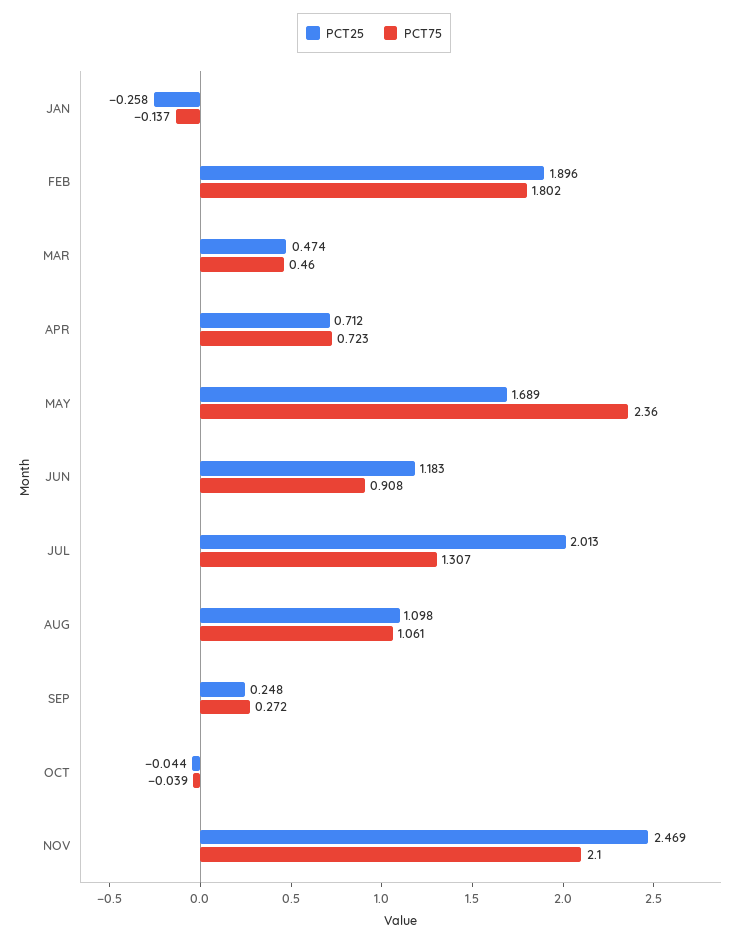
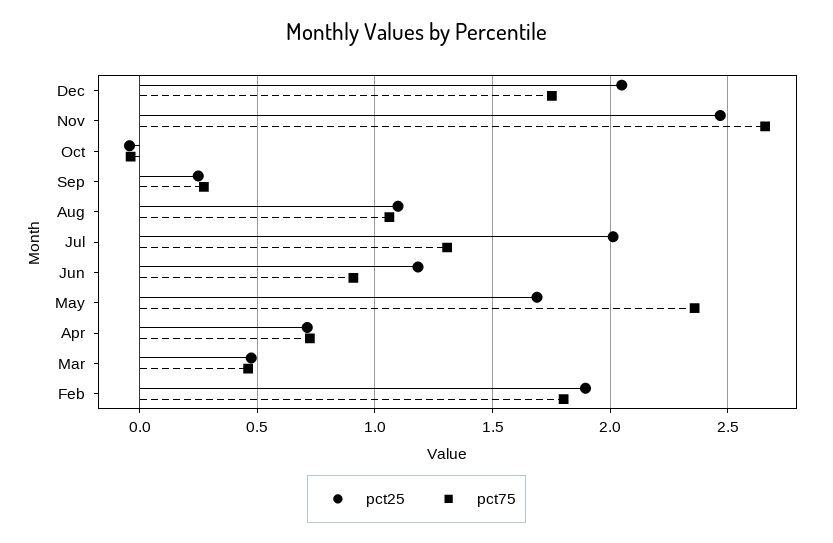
PCT25, JAN: -0.258 -> none
PCT75, JAN: -0.137 -> none
PCT75, NOV: 2.1 -> 2.65
PCT25, Dec: none -> 2.05
PCT75, Dec: none -> 1.75

